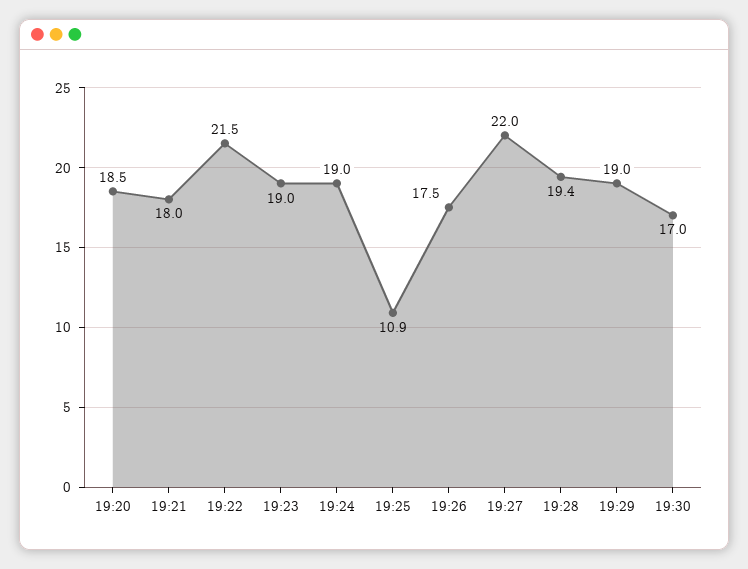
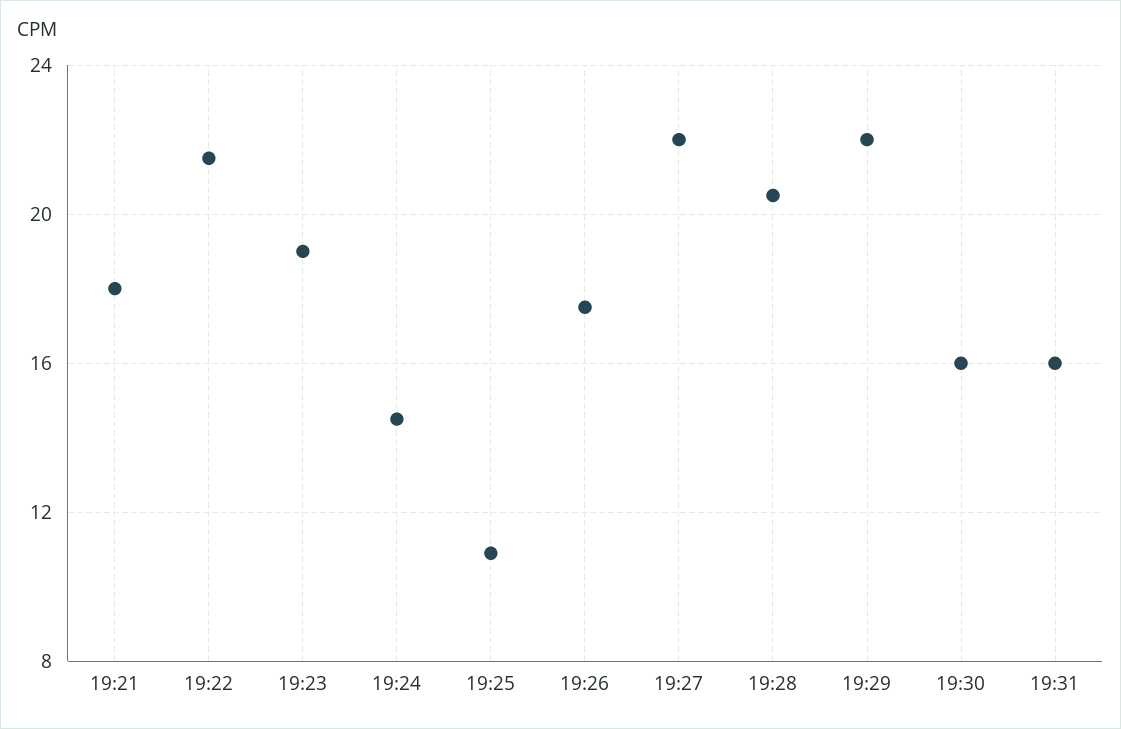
19:20: 18.5 -> none
19:24: 19 -> 14.5
19:28: 19.4 -> 20.5
19:29: 19 -> 22
19:30: 17 -> 16
19:31: none -> 16

